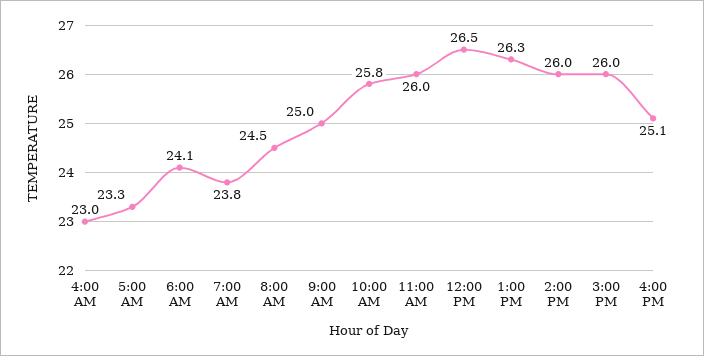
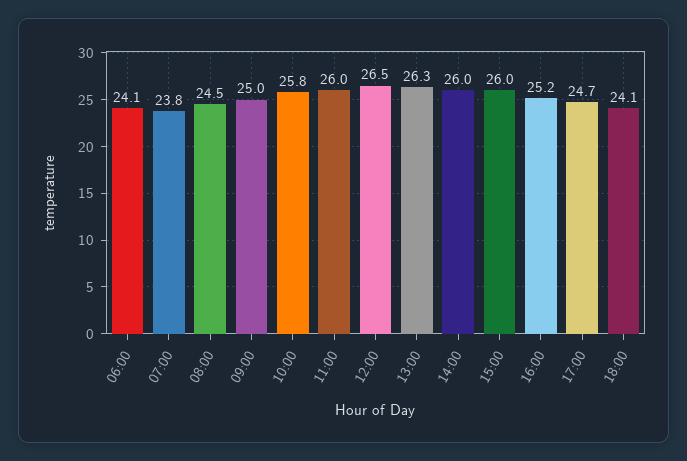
4:00 AM: 23 -> none
5:00 AM: 23.3 -> none
4:00 PM: 25.1 -> 25.2
17:00: none -> 24.7
18:00: none -> 24.1

